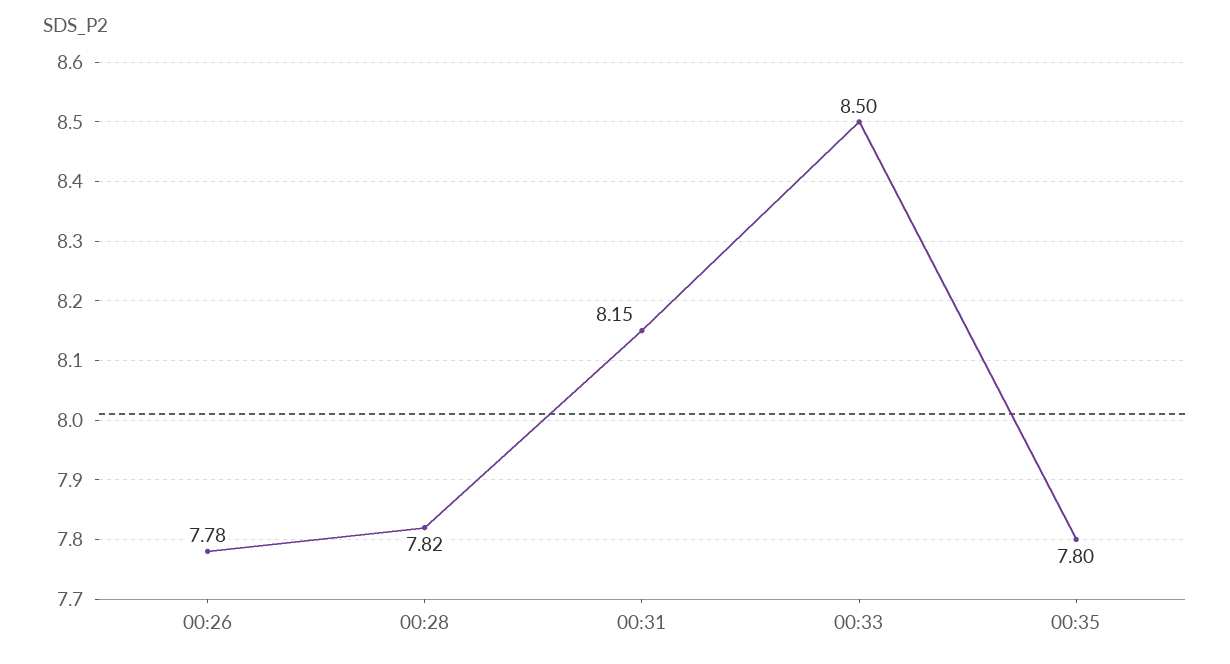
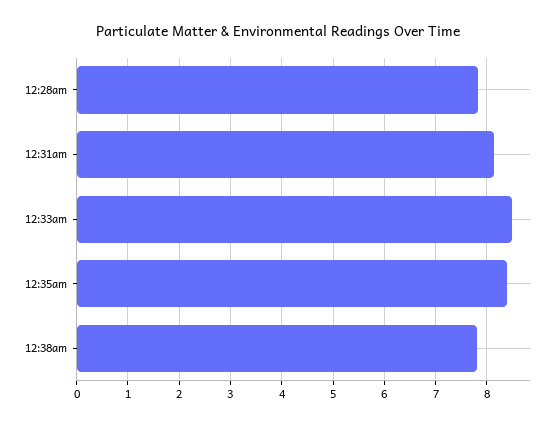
00:26: 7.78 -> none
00:35: 7.8 -> 8.4
12:38am: none -> 7.8

